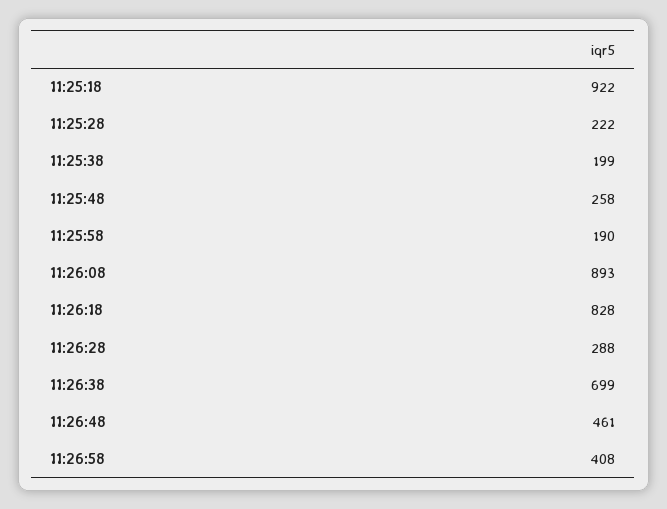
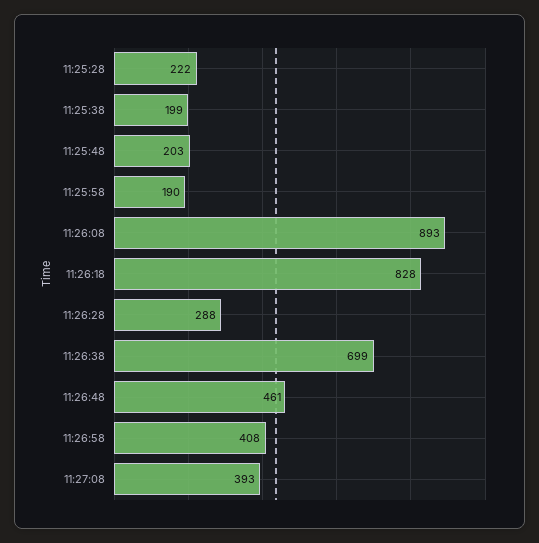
11:25:18: 922 -> none
11:25:48: 258 -> 203
11:27:08: none -> 393

